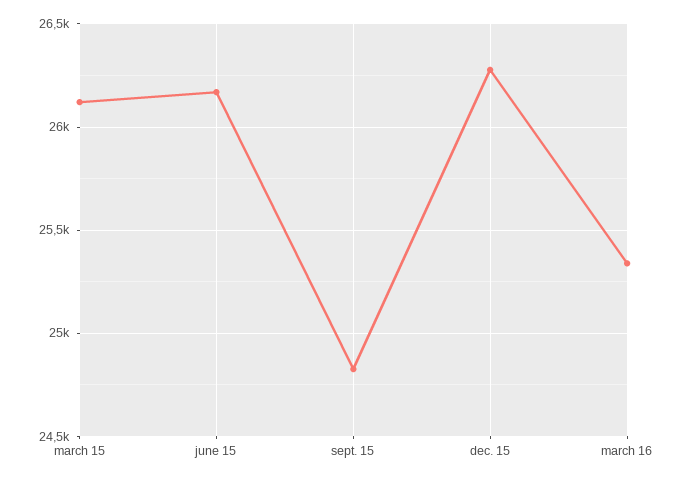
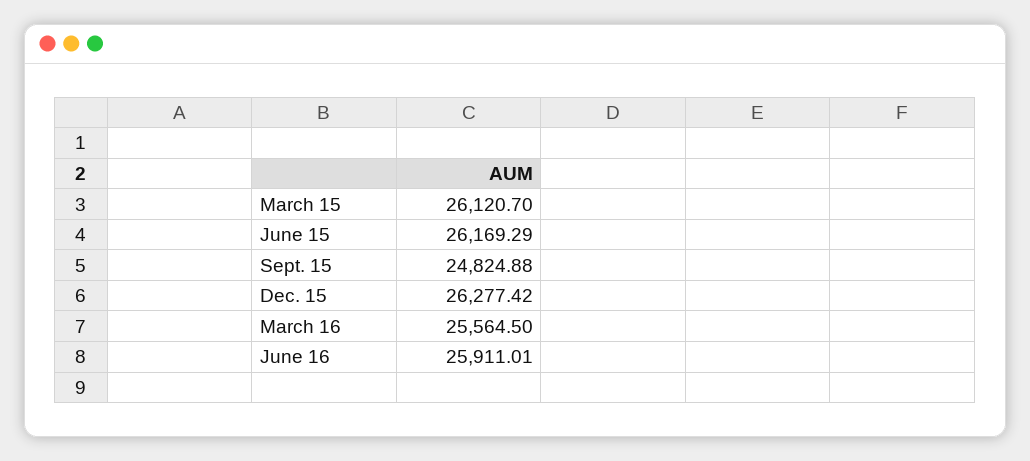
march 16: 25350 -> 25564.5
June 16: none -> 25911.01

